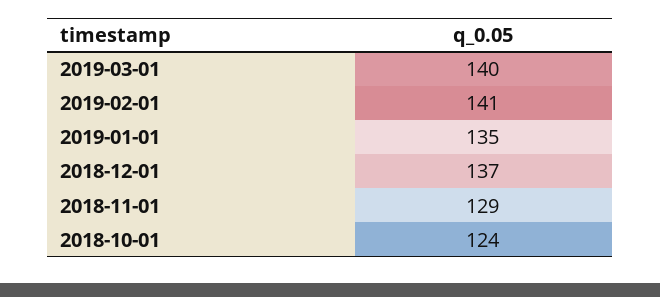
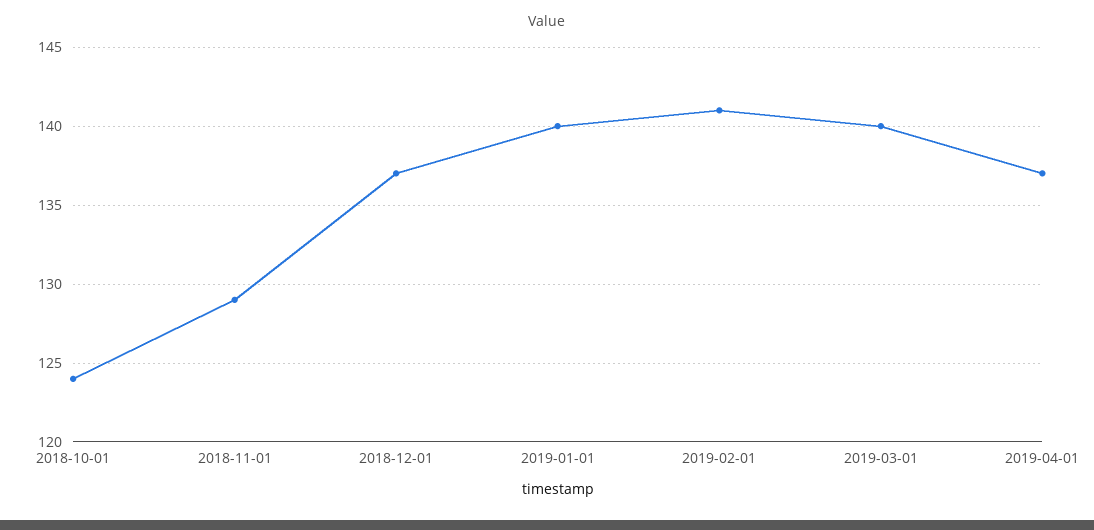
2019-01-01: 135 -> 140
2019-04-01: none -> 137

